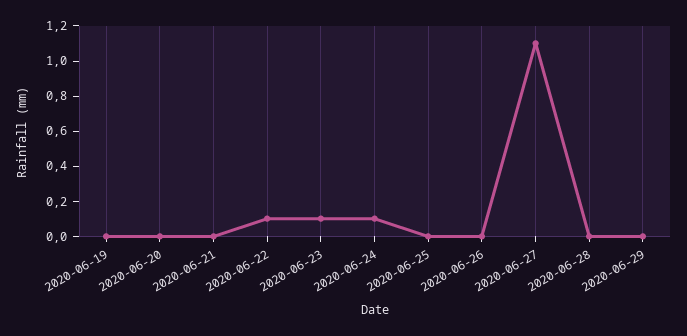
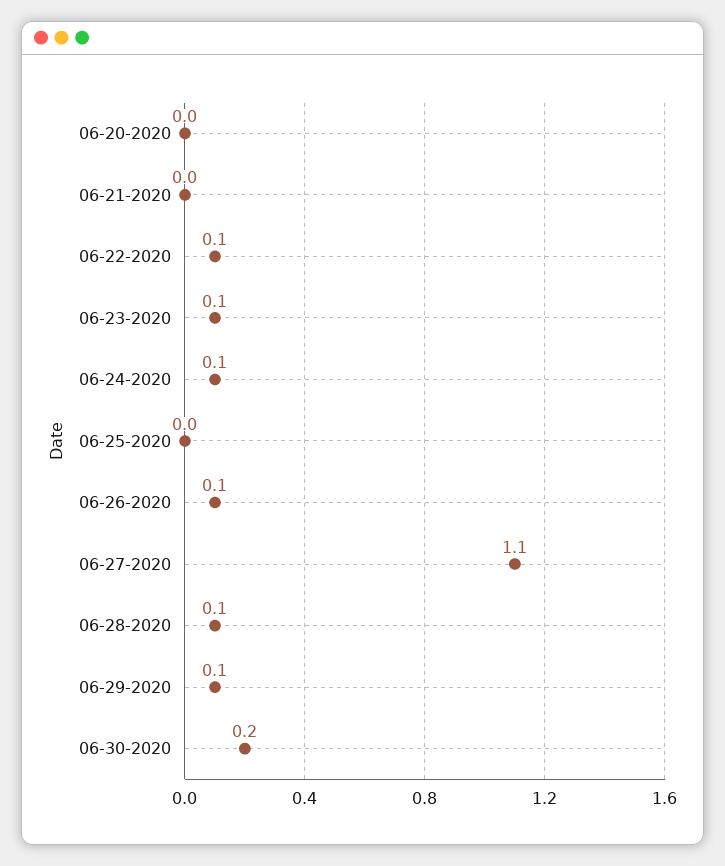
2020-06-19: 0 -> none
2020-06-26: 0 -> 0.1
2020-06-28: 0 -> 0.1
2020-06-29: 0 -> 0.1
06-30-2020: none -> 0.2

